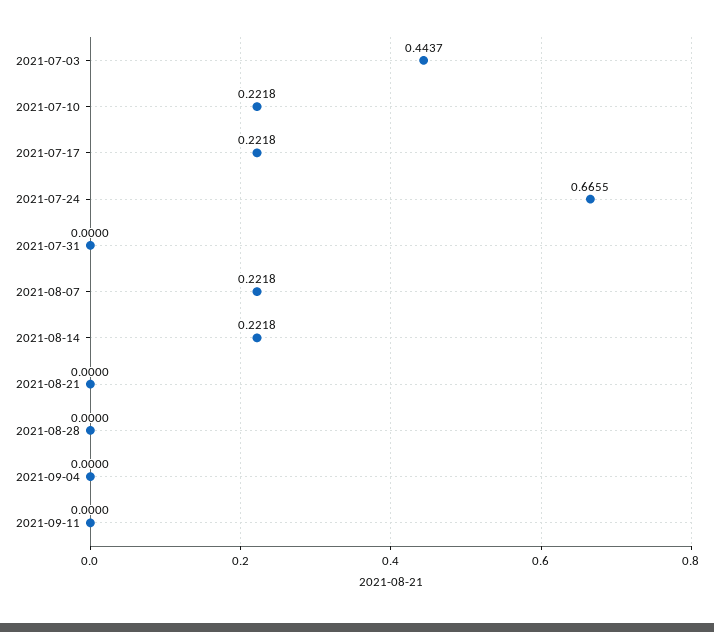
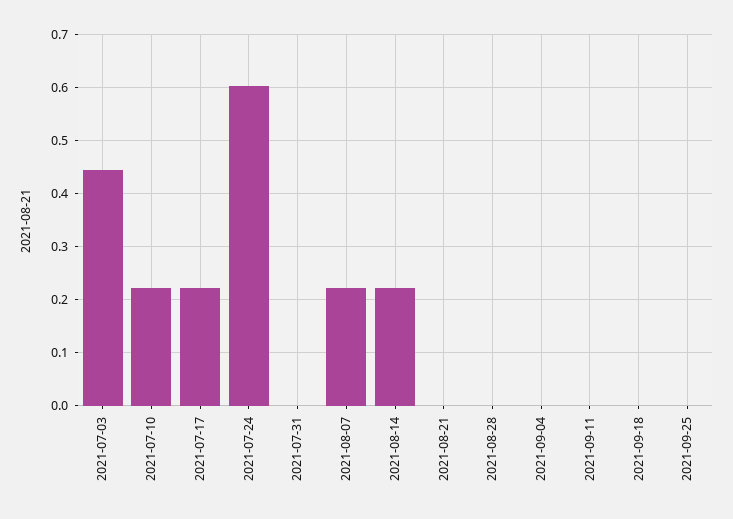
2021-07-24: 0.6655 -> 0.6
2021-09-18: none -> 0
2021-09-25: none -> 0

